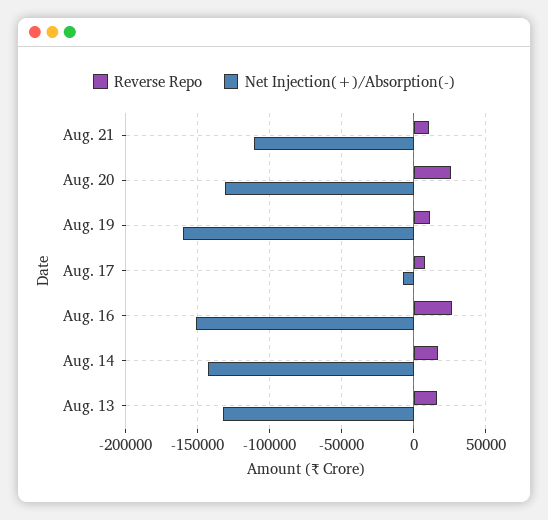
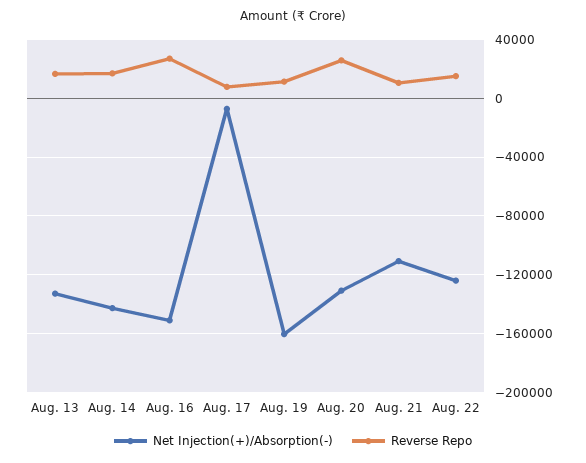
Net Injection(+)/Absorption(-), Aug. 22: none -> -125000
Reverse Repo, Aug. 22: none -> 15000

